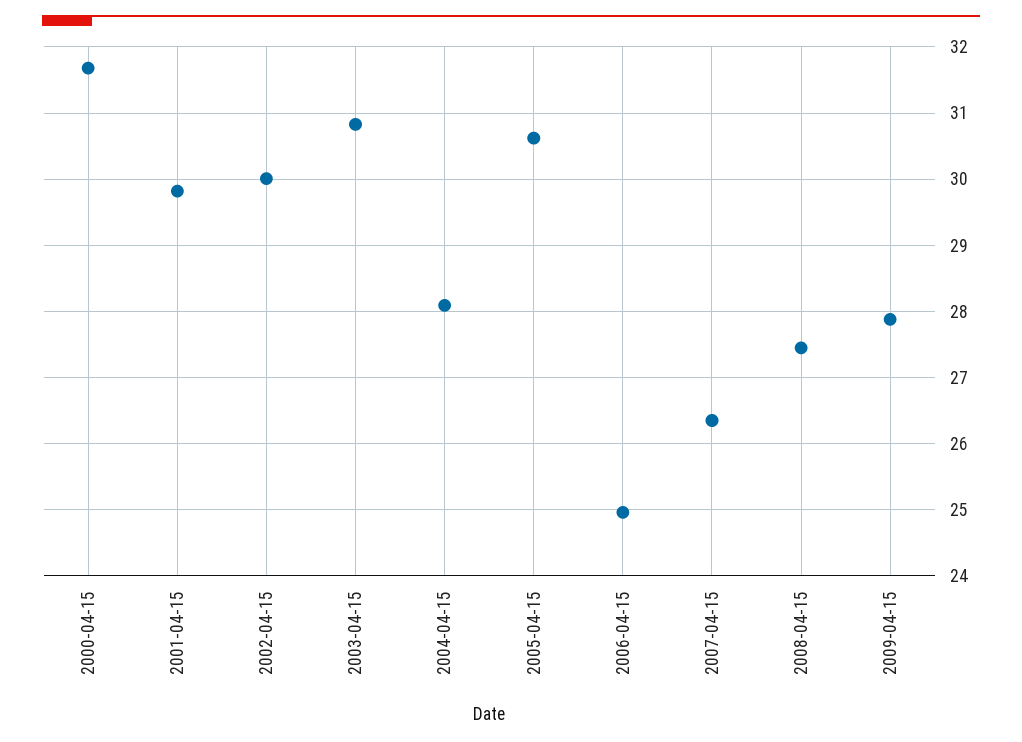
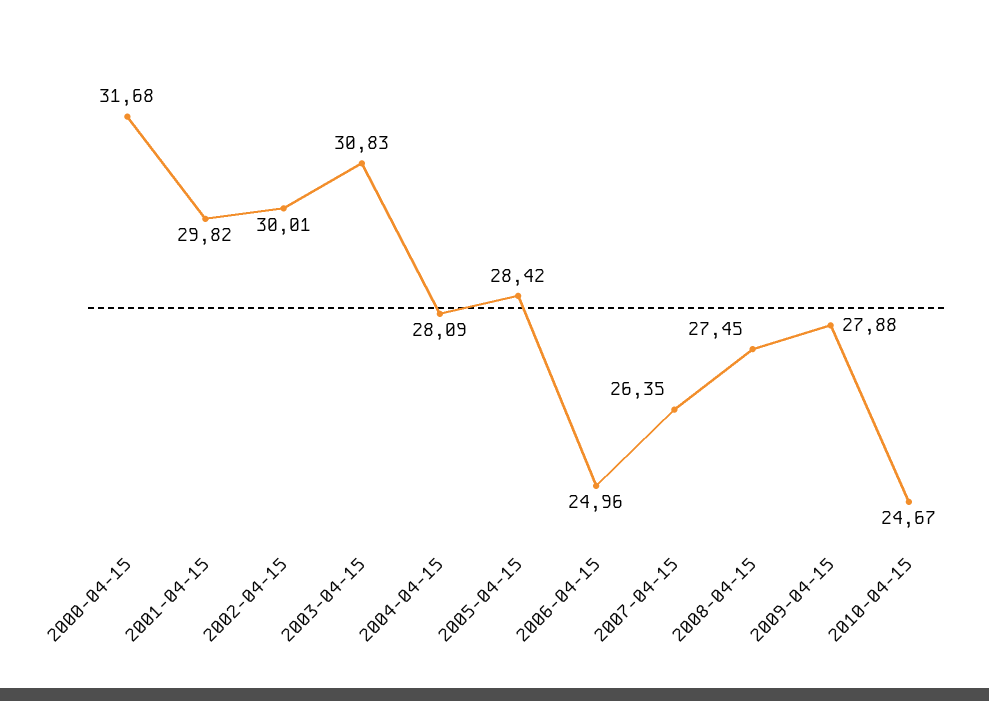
2005-04-15: 30.6 -> 28.42
2010-04-15: none -> 24.67

